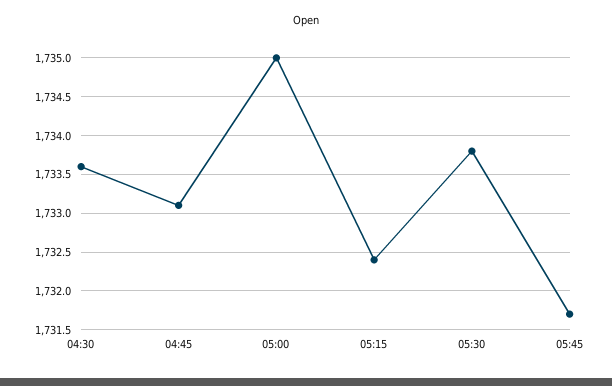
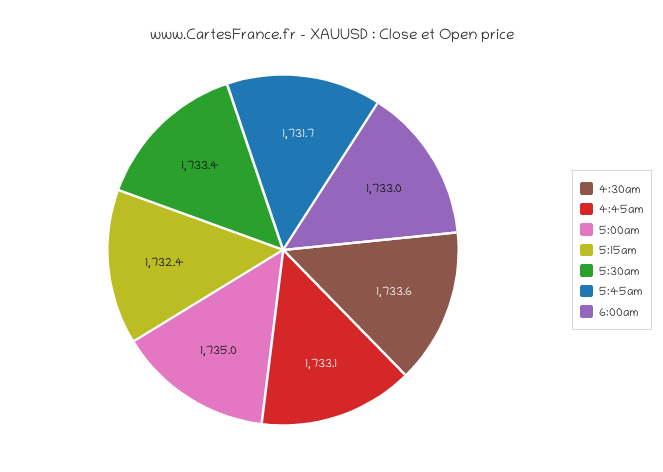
05:30: 1733.8 -> 1733.4
6:00am: none -> 1733

